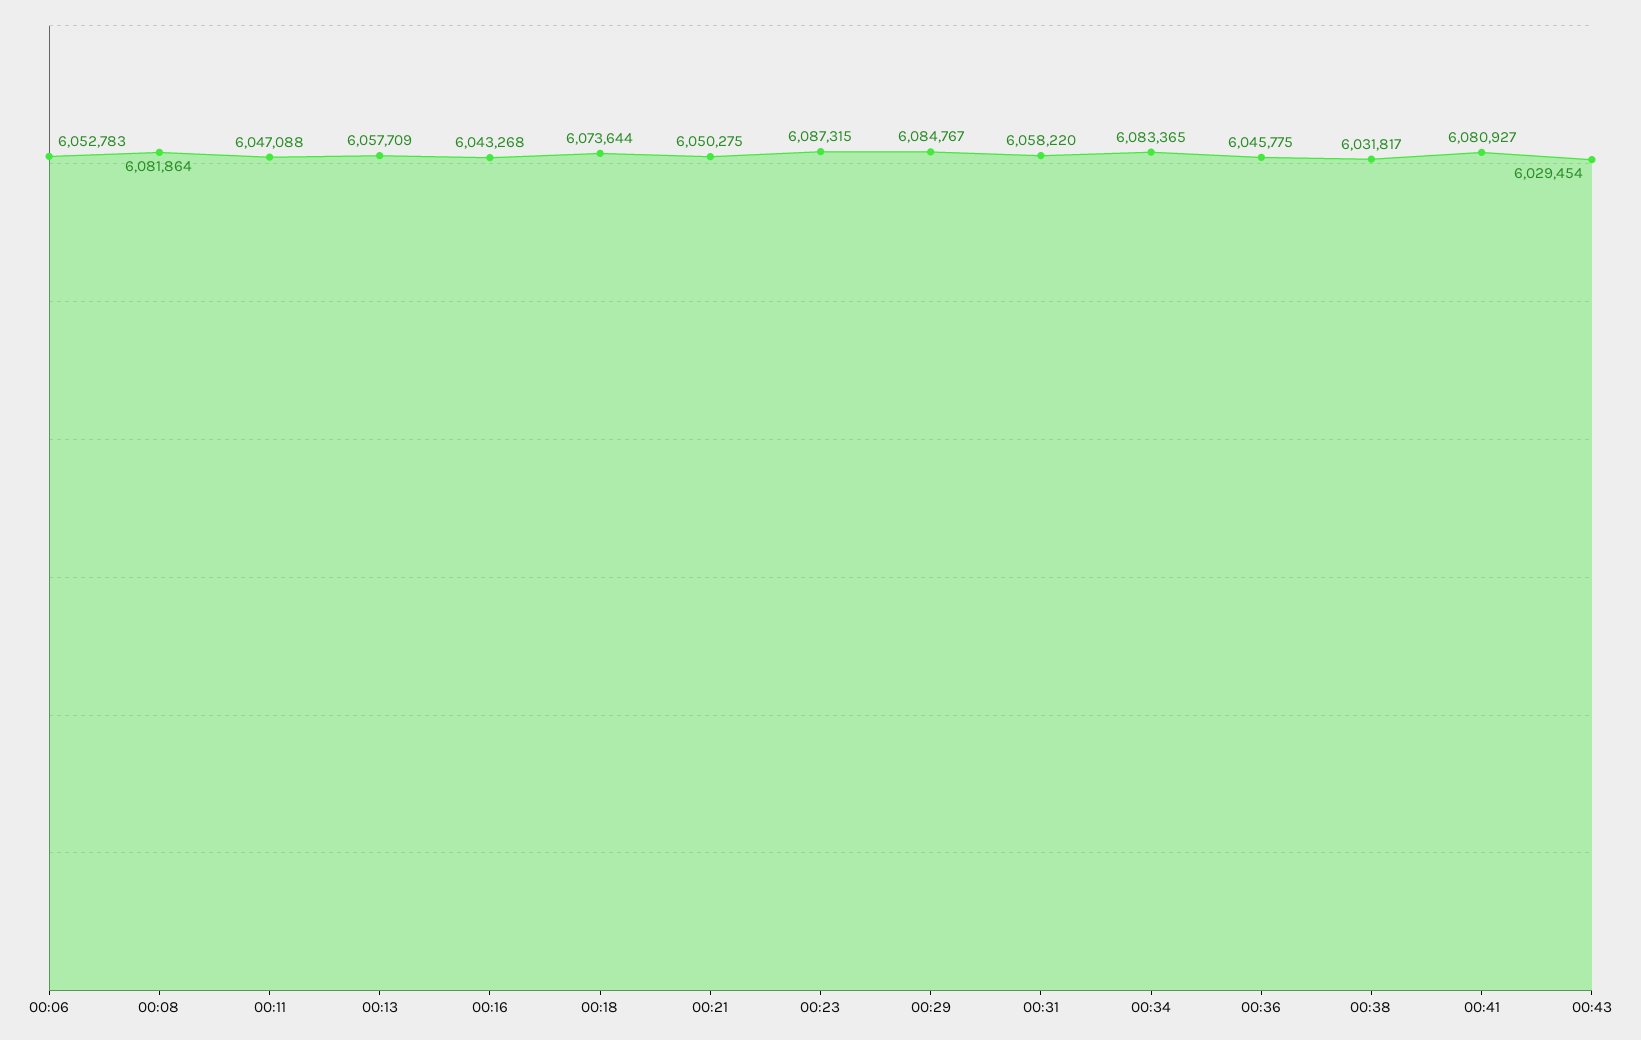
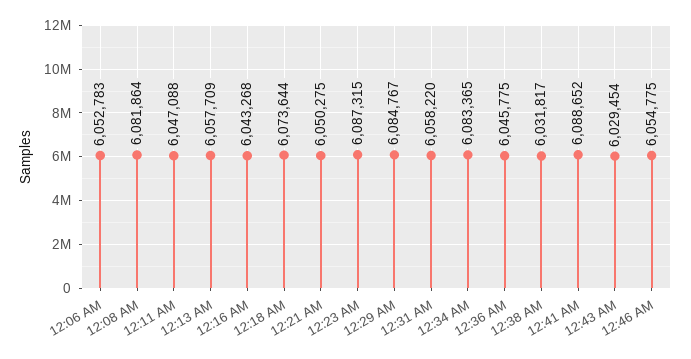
00:41: 6080927 -> 6088652
12:46 AM: none -> 6054775

